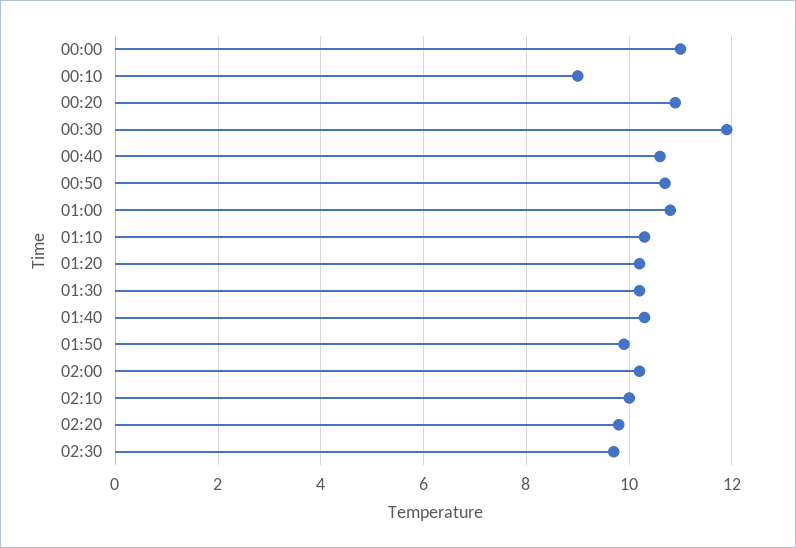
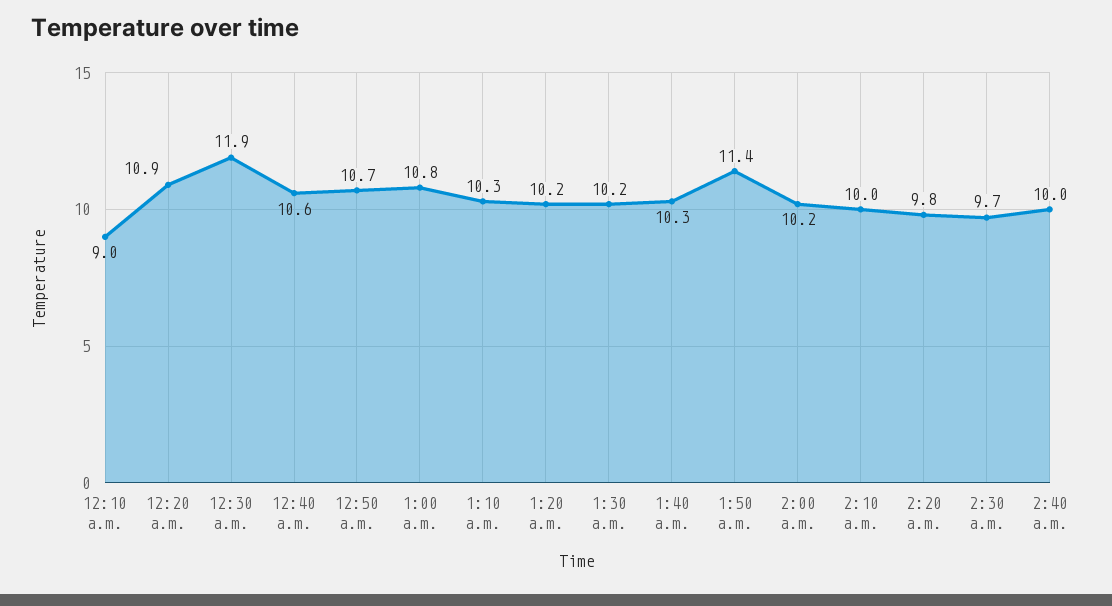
00:00: 11 -> none
01:50: 10 -> 11.4
2:40 a.m.: none -> 10

